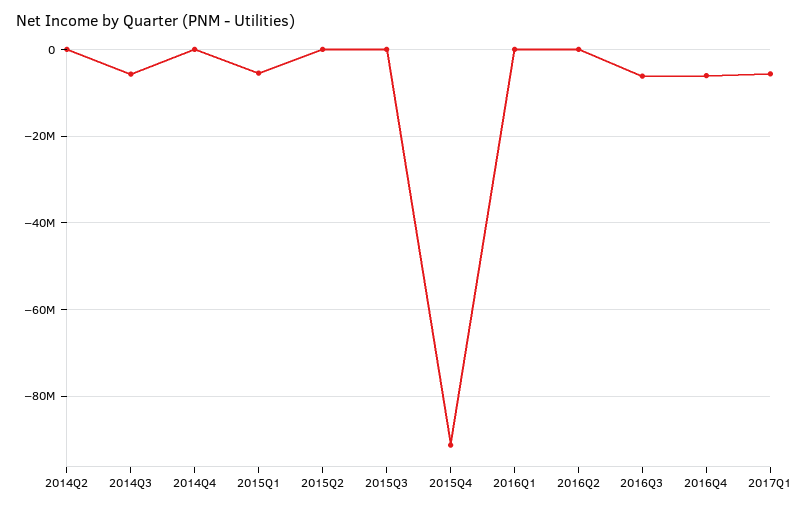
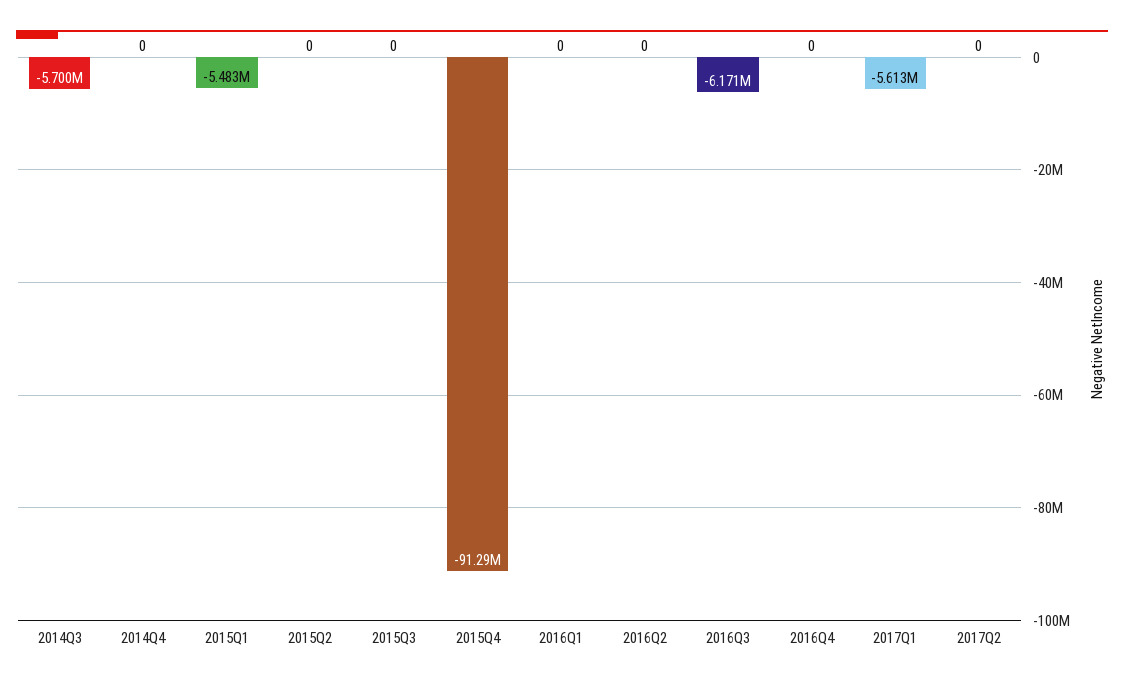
2014Q2: 0 -> none
2016Q4: -6000000 -> 0
2017Q2: none -> 0

